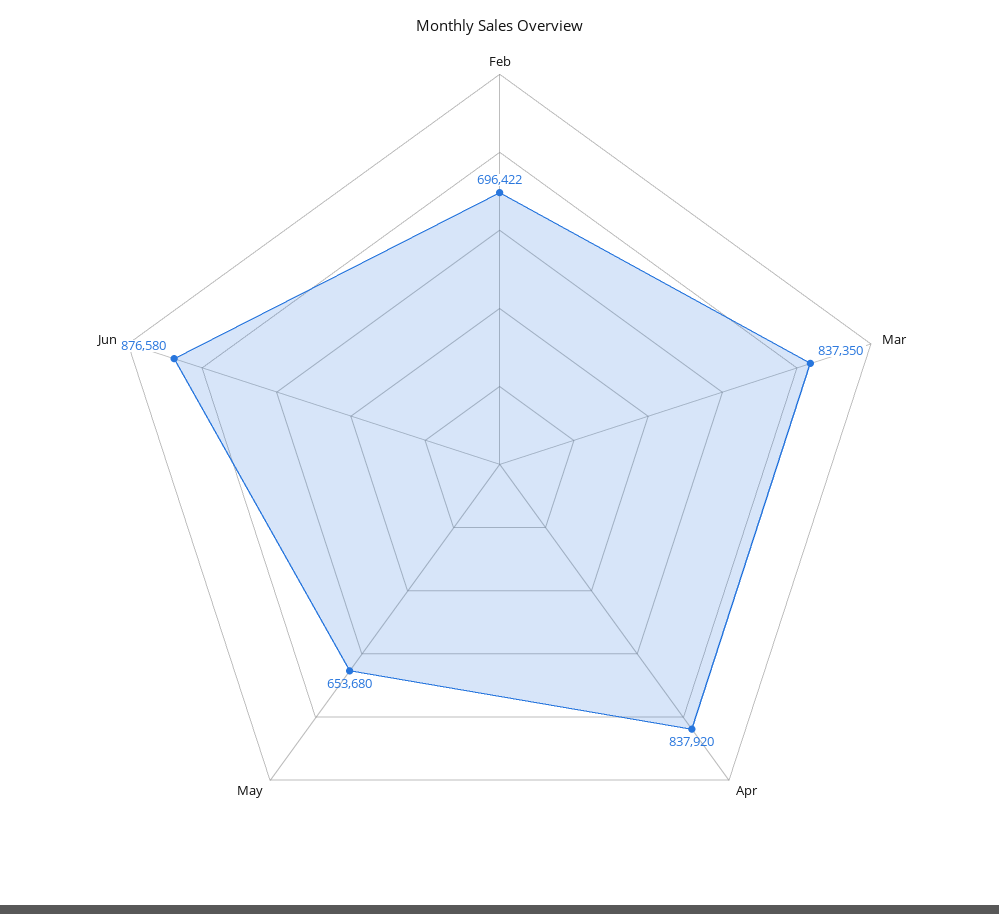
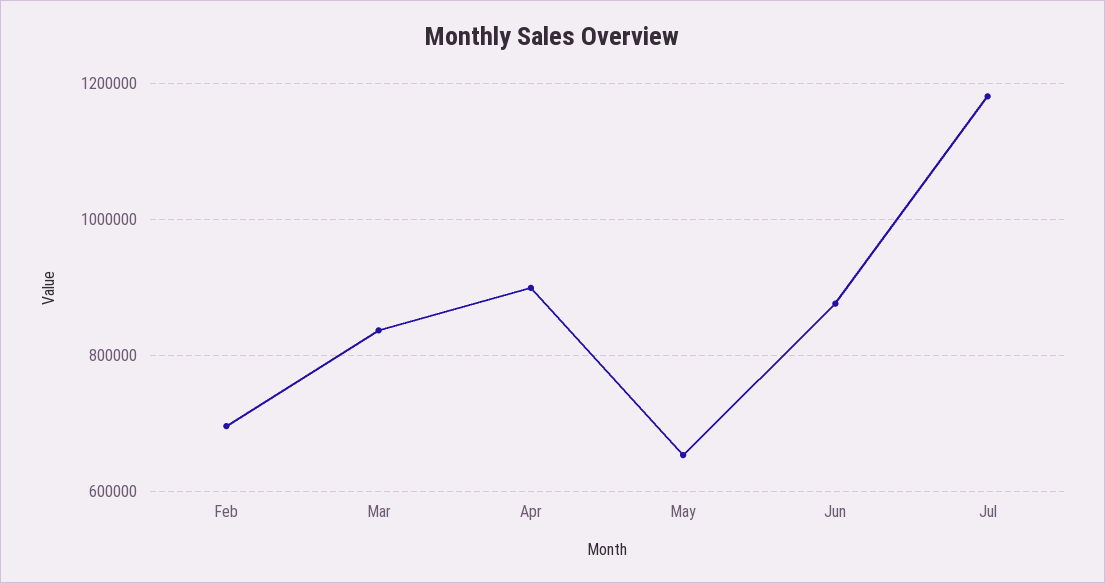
Apr: 837920 -> 900000
Jul: none -> 1180000

